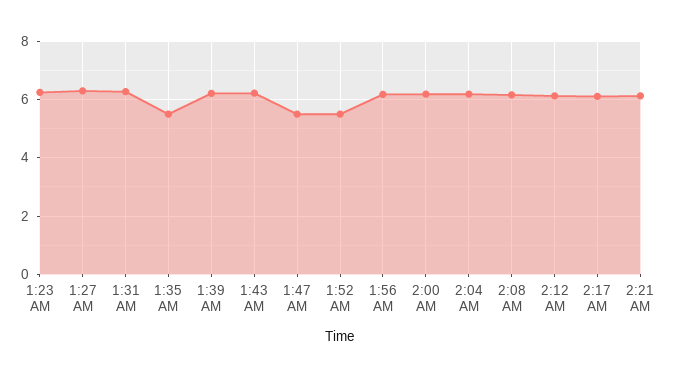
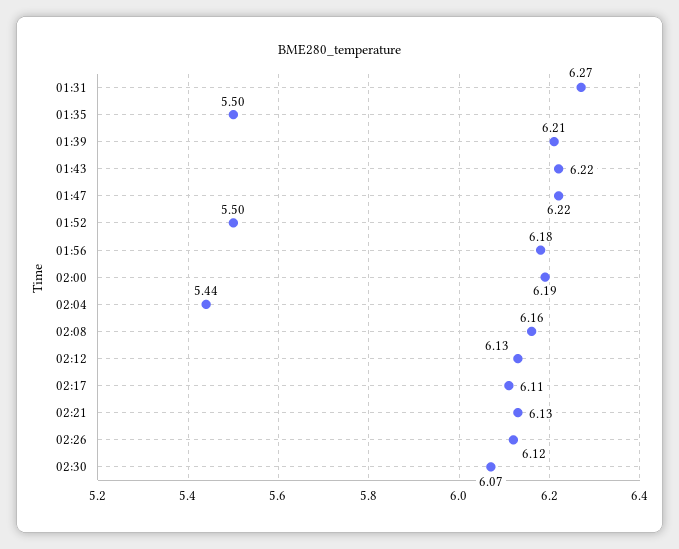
1:23 AM: 6.25 -> none
1:27 AM: 6.25 -> none
1:47 AM: 5.5 -> 6.22
2:04 AM: 6.25 -> 5.44
02:26: none -> 6.12
02:30: none -> 6.07

